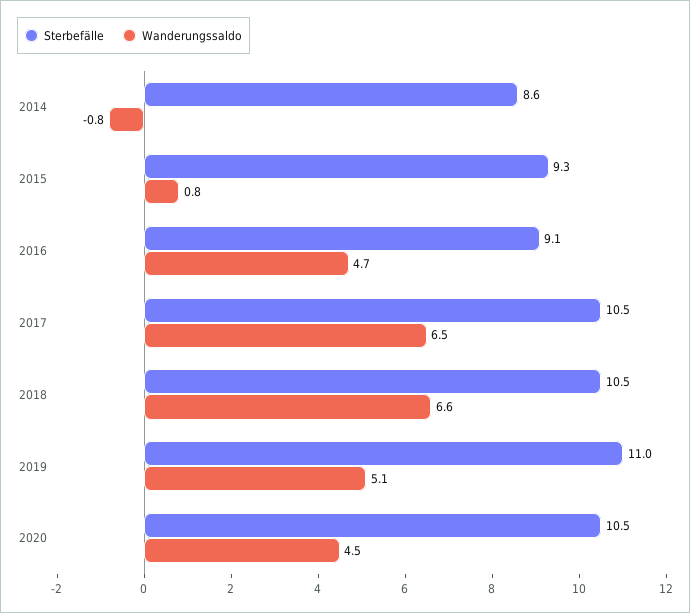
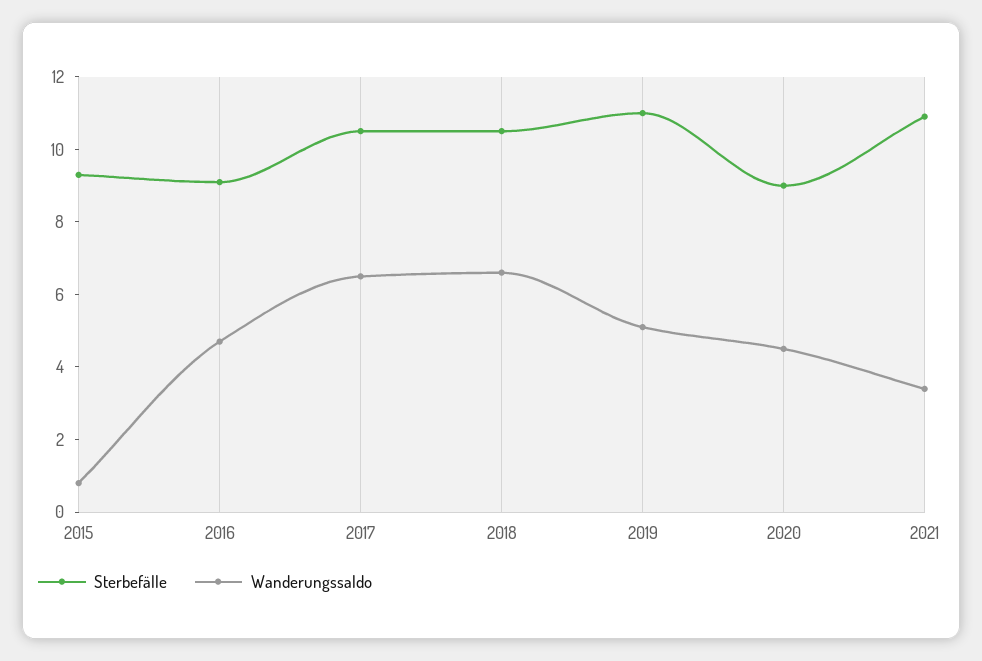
Sterbefälle, 2014: 8.6 -> none
Wanderungssaldo, 2014: -0.8 -> none
Sterbefälle, 2020: 10.5 -> 9
Sterbefälle, 2021: none -> 11
Wanderungssaldo, 2021: none -> 3.5

